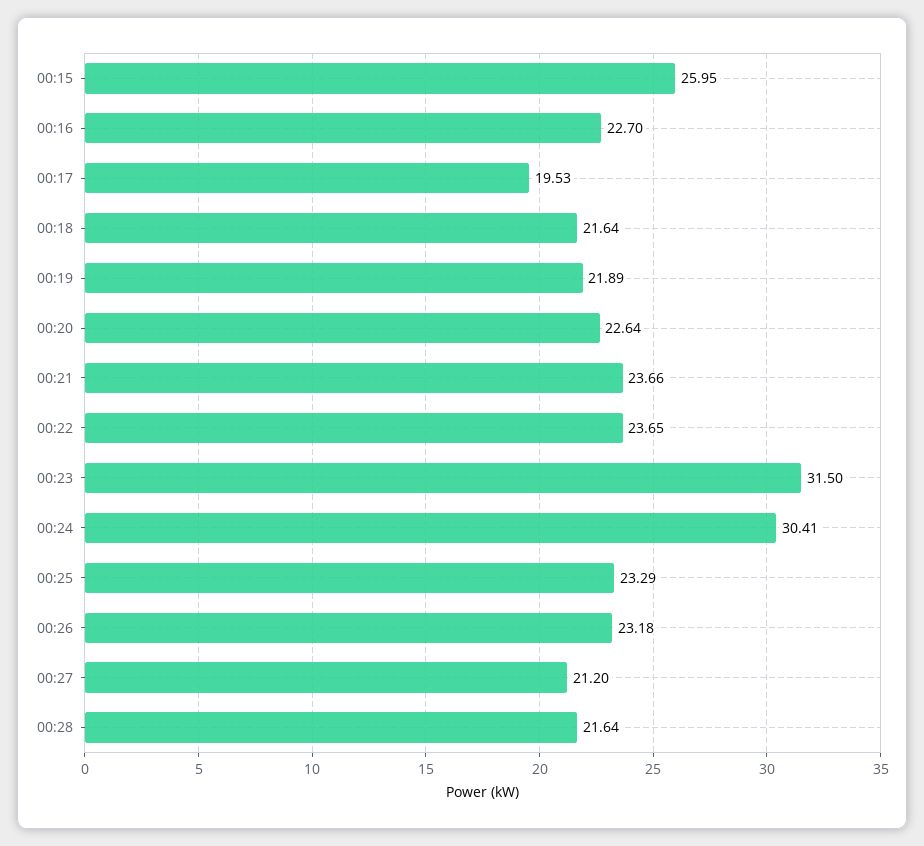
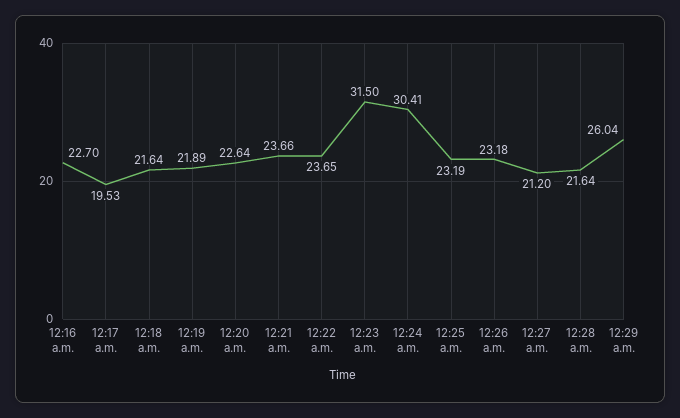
00:15: 25.95 -> none
00:25: 23.29 -> 23.19
12:29 a.m.: none -> 26.04

